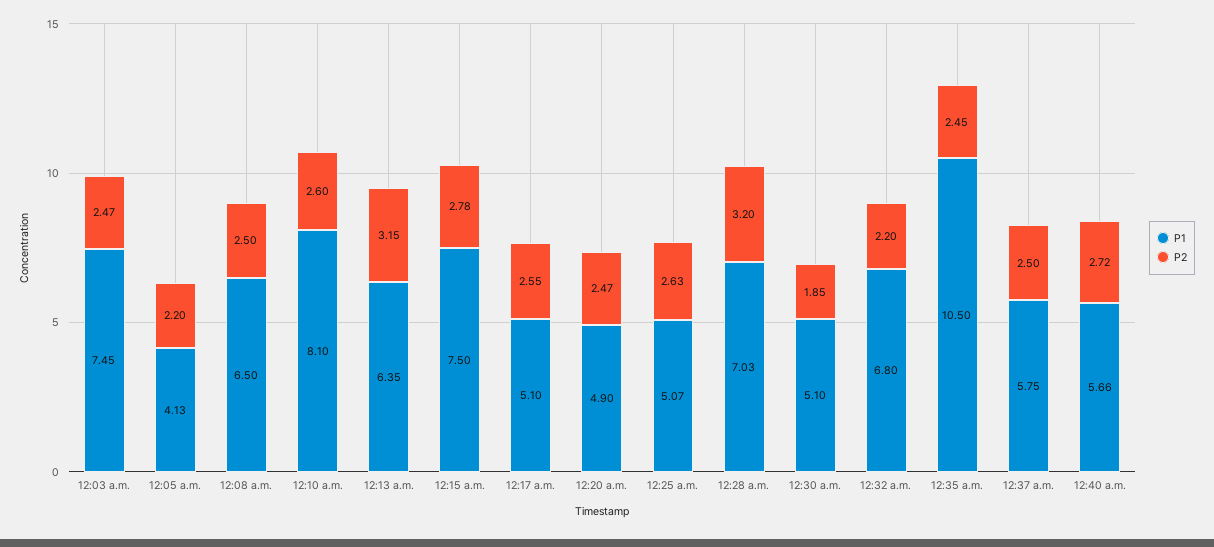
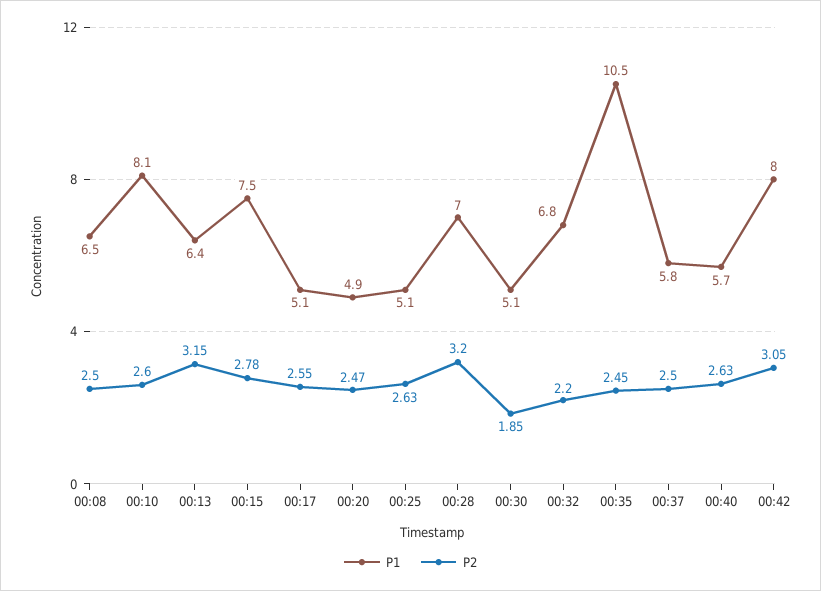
P1, 12:03 a.m.: 7.45 -> none
P2, 12:03 a.m.: 2.47 -> none
P1, 12:05 a.m.: 4.13 -> none
P2, 12:05 a.m.: 2.2 -> none
P2, 12:40 a.m.: 2.72 -> 2.63
P1, 00:42: none -> 8
P2, 00:42: none -> 3.05

